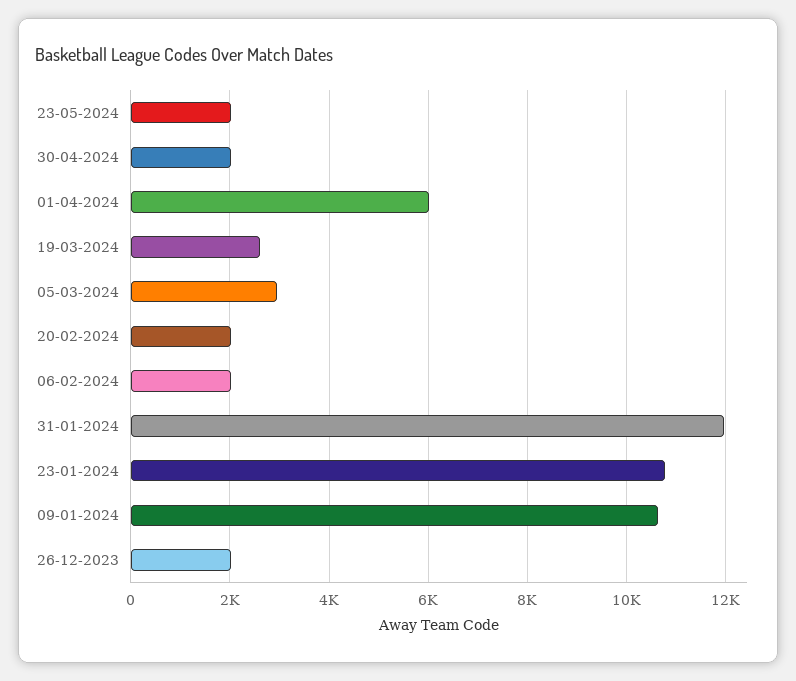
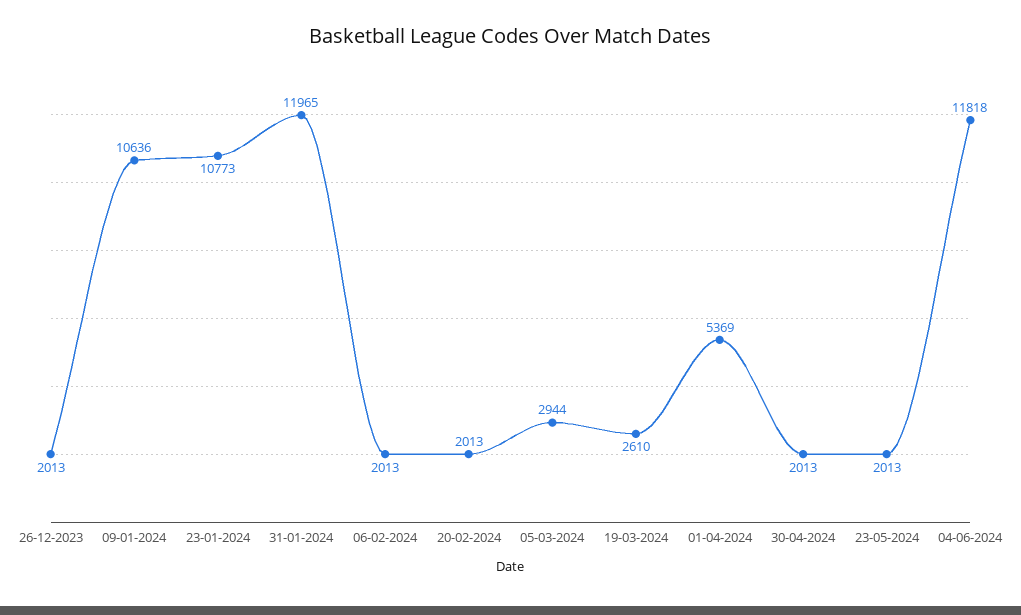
01-04-2024: 6000 -> 5369
04-06-2024: none -> 11818

